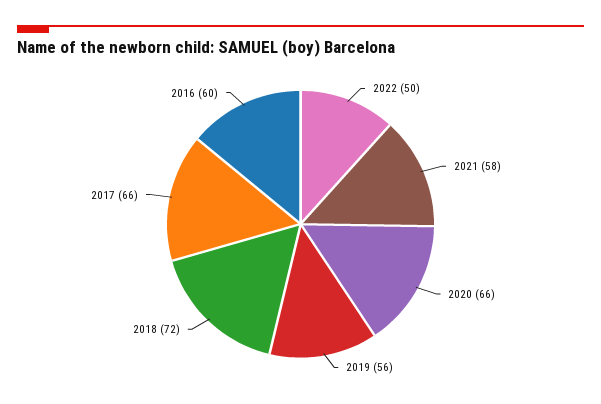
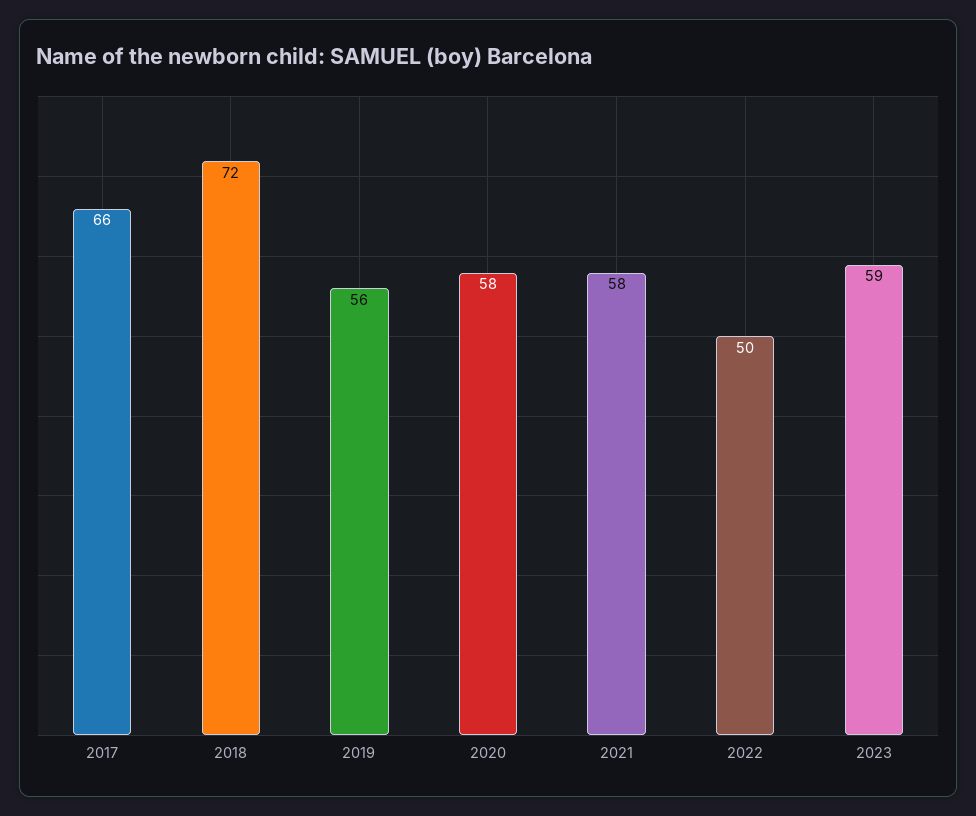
2020: 66 -> 58
2016: 60 -> none
2023: none -> 59

